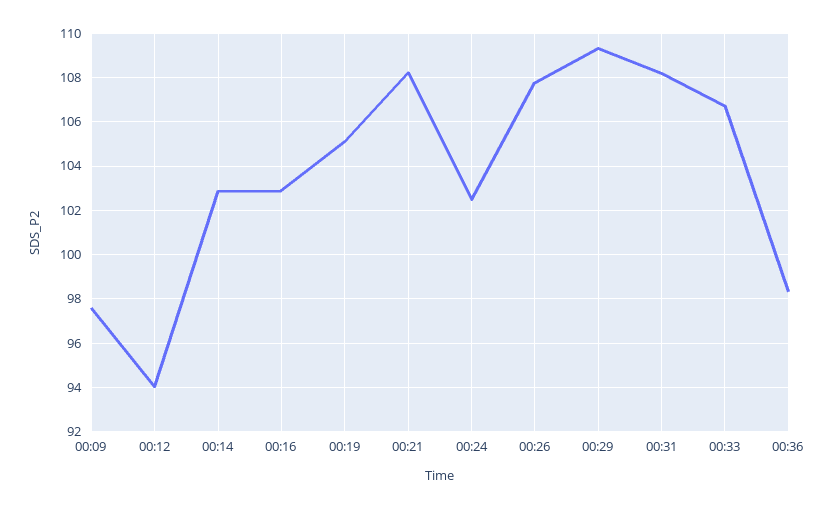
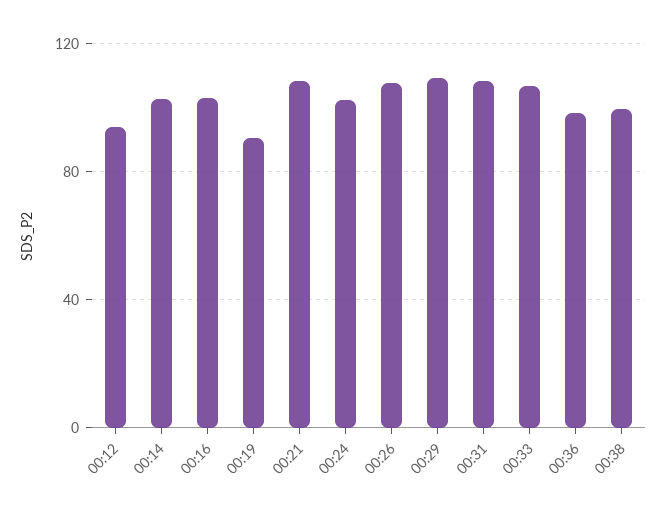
00:09: 97.5 -> none
00:19: 105 -> 90
00:38: none -> 100

